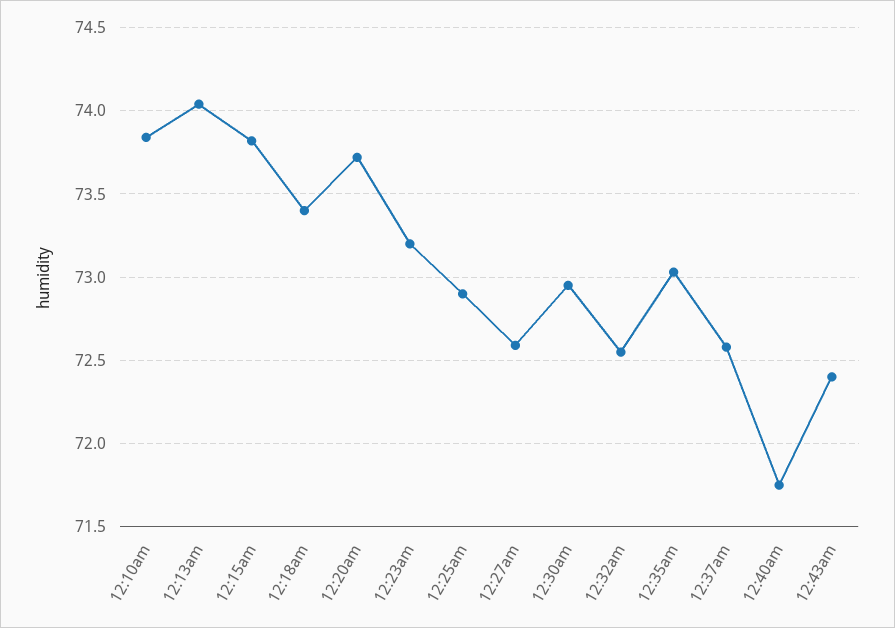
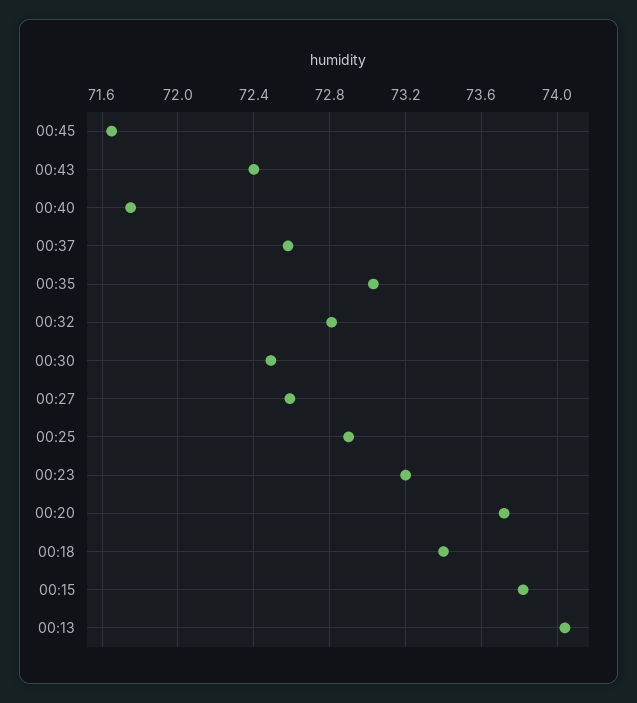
12:10am: 73.85 -> none
12:30am: 72.95 -> 72.5
12:32am: 72.55 -> 72.8
00:45: none -> 71.65

